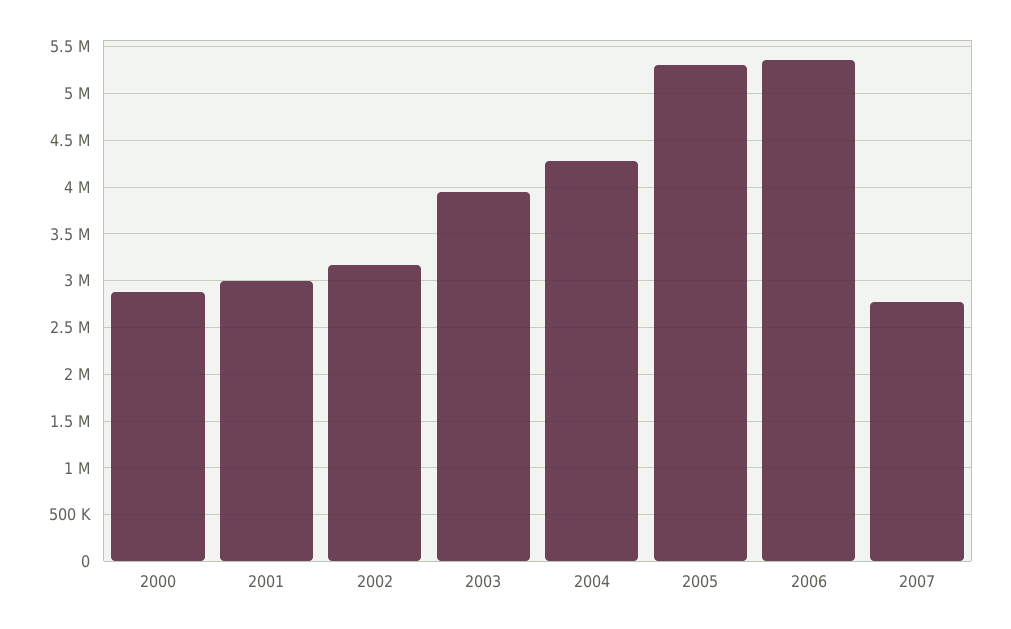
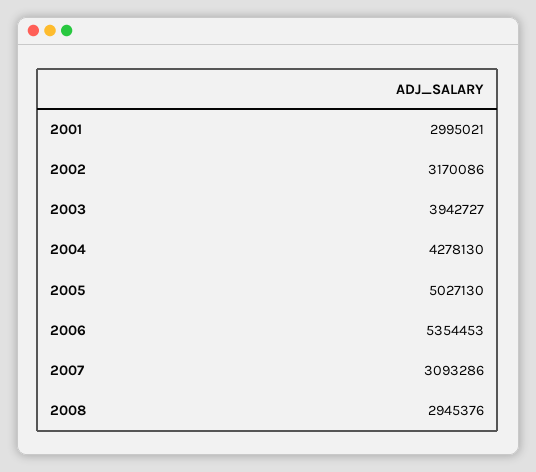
2000: 2900000 -> none
2005: 5300000 -> 5027130
2007: 2800000 -> 3093286
2008: none -> 2945376

